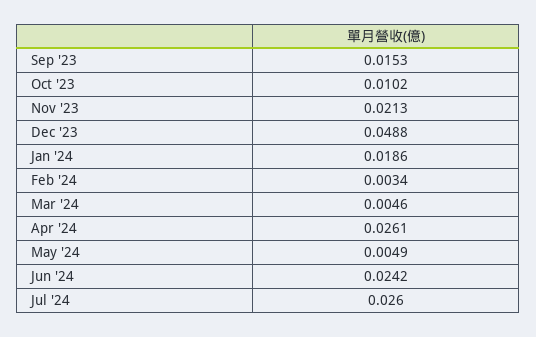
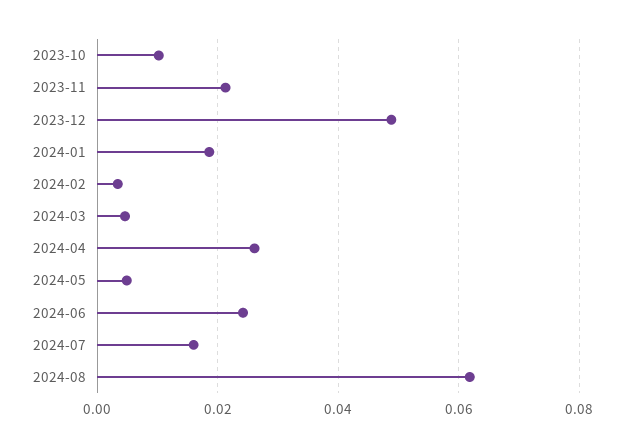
Sep '23: 0.0153 -> none
Jul '24: 0.026 -> 0.016
2024-08: none -> 0.062

